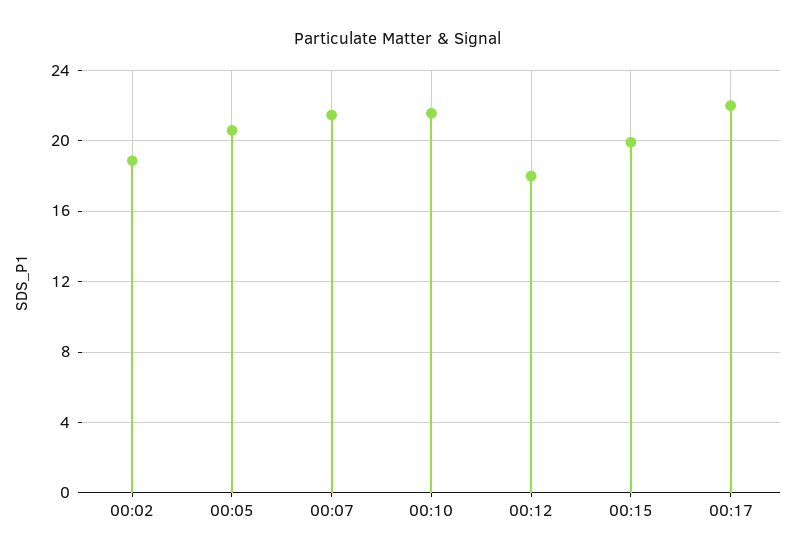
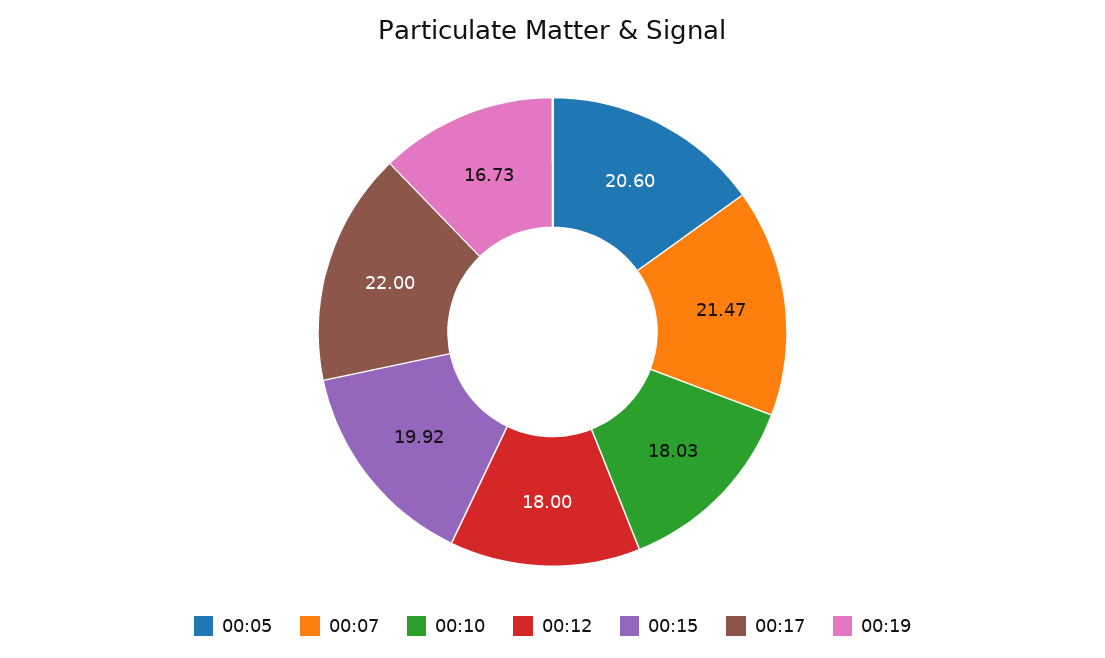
00:02: 19 -> none
00:10: 21.5 -> 18.03
00:19: none -> 16.73

